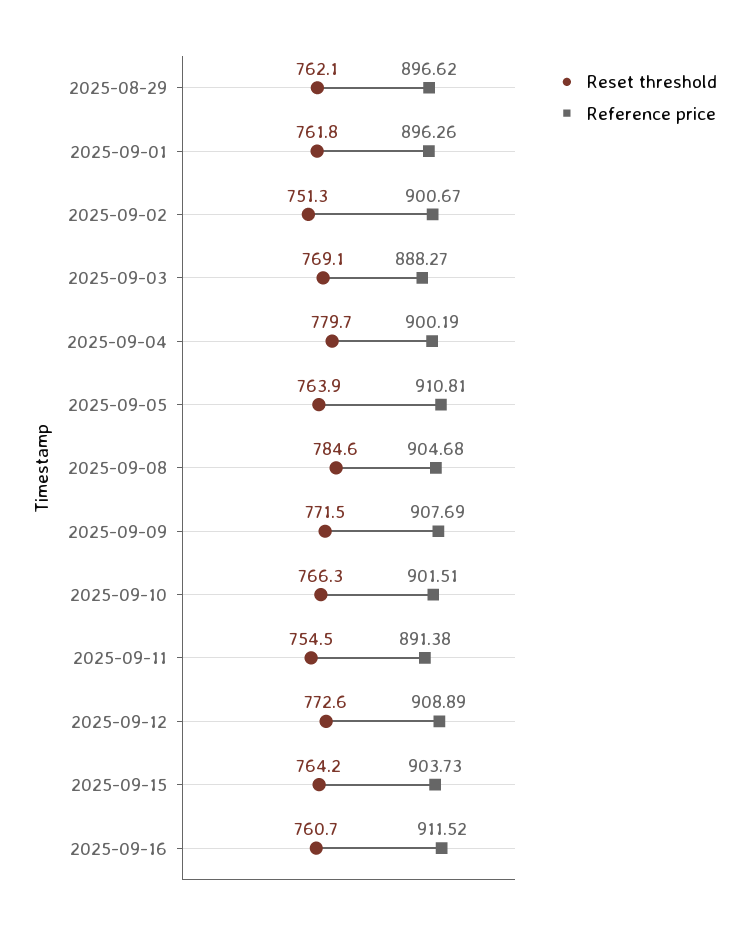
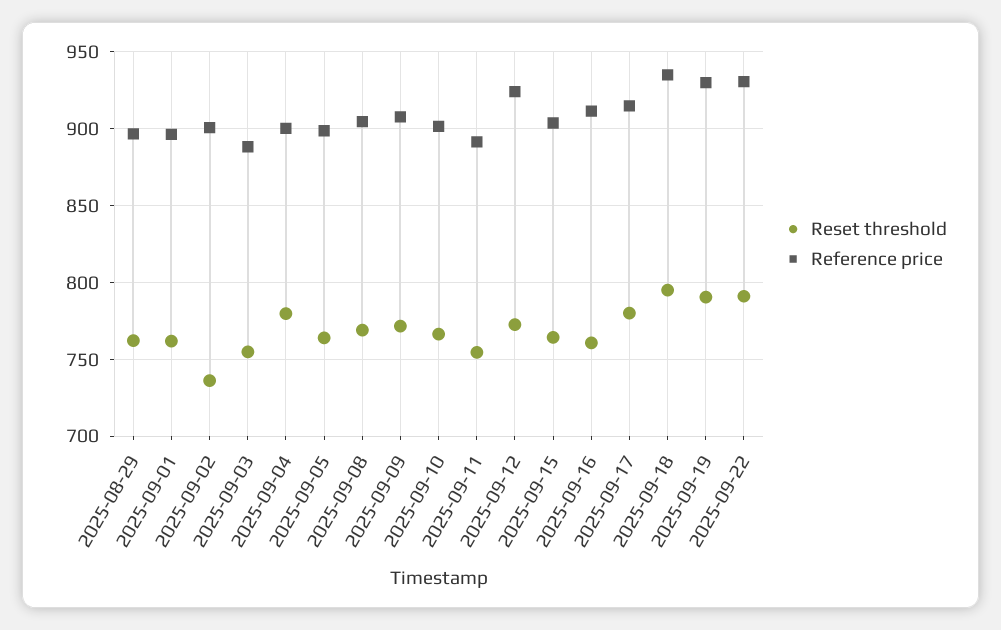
Reset threshold, 2025-09-02: 751.3 -> 735
Reset threshold, 2025-09-03: 769.1 -> 755
Reference price, 2025-09-05: 910.81 -> 900
Reset threshold, 2025-09-08: 784.6 -> 770
Reference price, 2025-09-12: 908.89 -> 925
Reset threshold, 2025-09-17: none -> 780
Reference price, 2025-09-17: none -> 915
Reset threshold, 2025-09-18: none -> 795
Reference price, 2025-09-18: none -> 935
Reset threshold, 2025-09-19: none -> 790
Reference price, 2025-09-19: none -> 930
Reset threshold, 2025-09-22: none -> 790
Reference price, 2025-09-22: none -> 930

